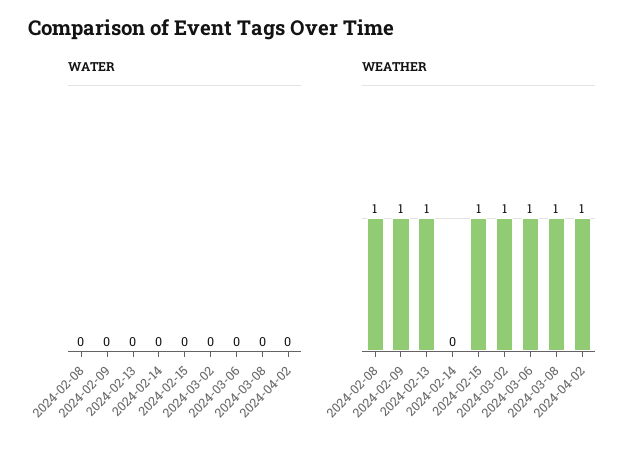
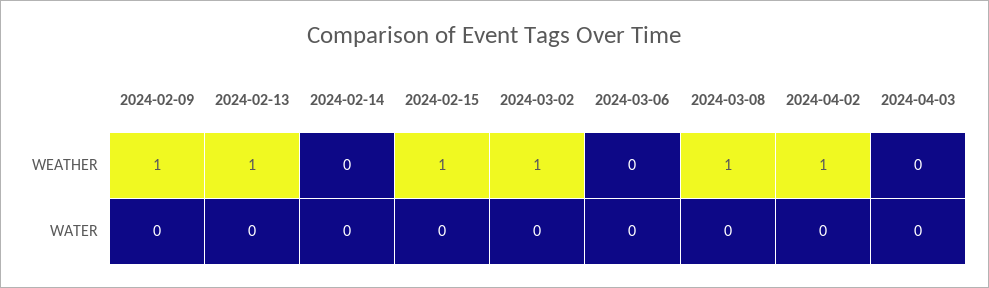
WATER, 2024-02-08: 0 -> none
WEATHER, 2024-02-08: 1 -> none
WEATHER, 2024-03-06: 1 -> 0
WEATHER, 2024-04-03: none -> 0
WATER, 2024-04-03: none -> 0

